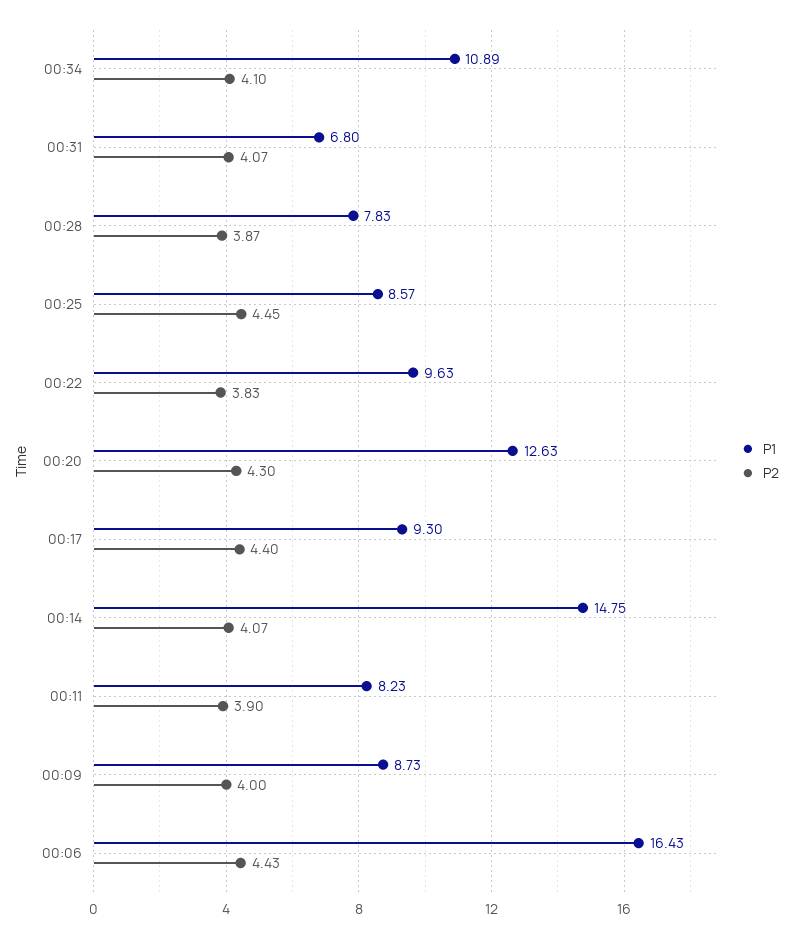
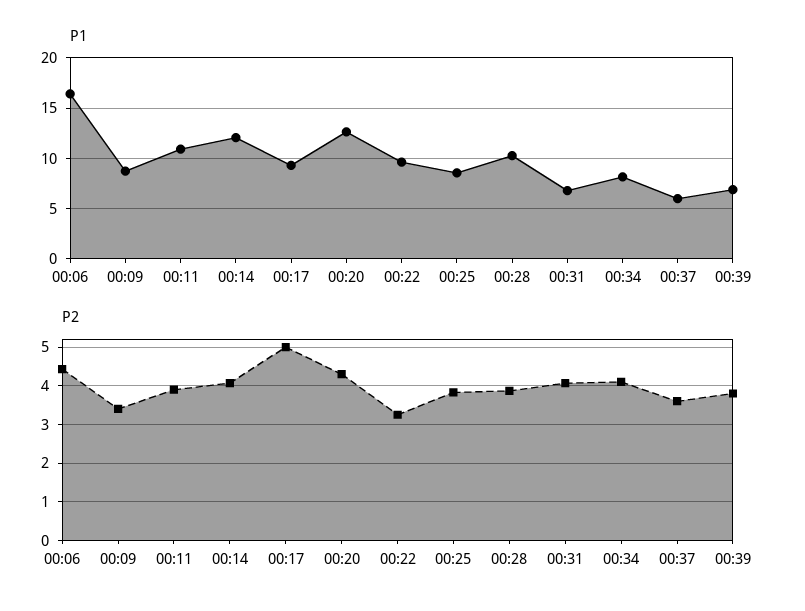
P1, 00:34: 10.89 -> 8
P1, 00:28: 7.83 -> 10
P2, 00:25: 4.45 -> 3.8
P2, 00:22: 3.83 -> 3.2
P2, 00:17: 4.4 -> 5
P1, 00:14: 14.75 -> 12
P1, 00:11: 8.23 -> 11
P2, 00:09: 4 -> 3.4
P1, 00:37: none -> 6
P1, 00:39: none -> 7
P2, 00:37: none -> 3.6
P2, 00:39: none -> 3.8

